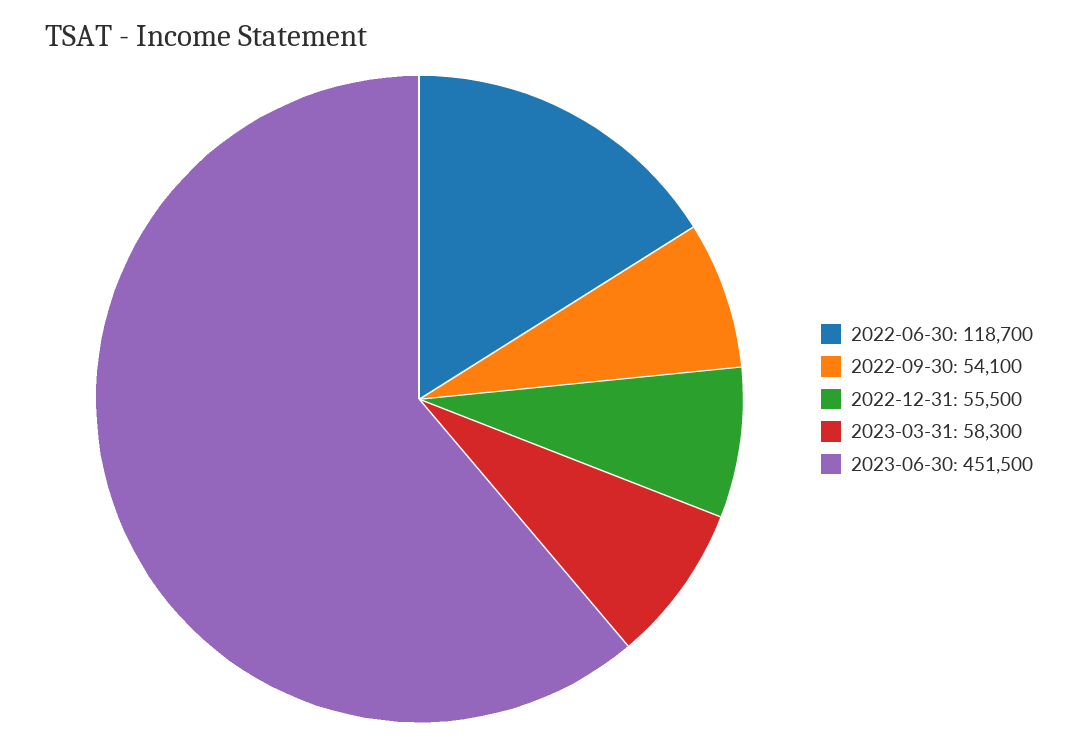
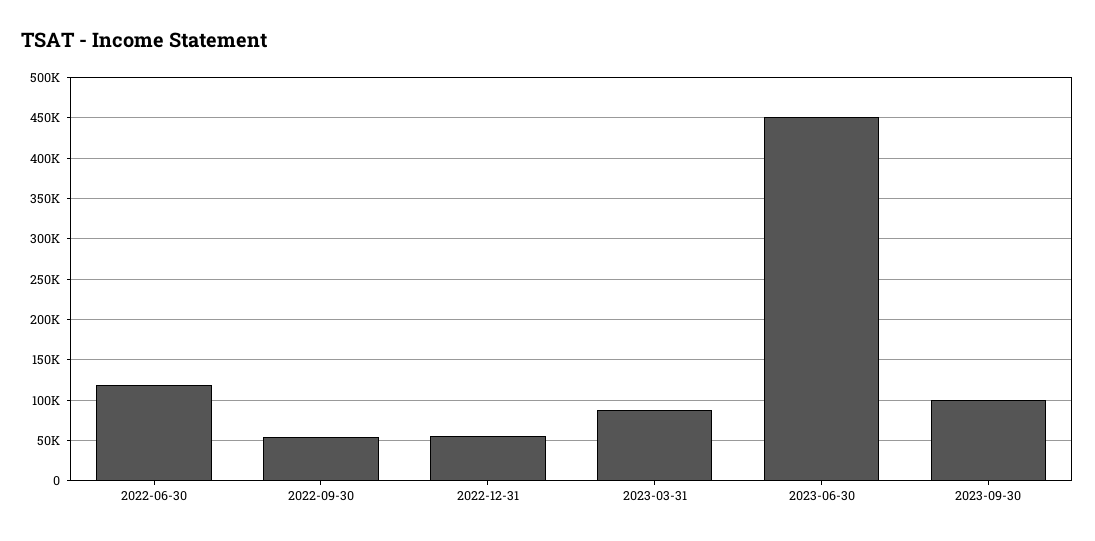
2023-03-31: 58300 -> 90000
2023-09-30: none -> 100000

